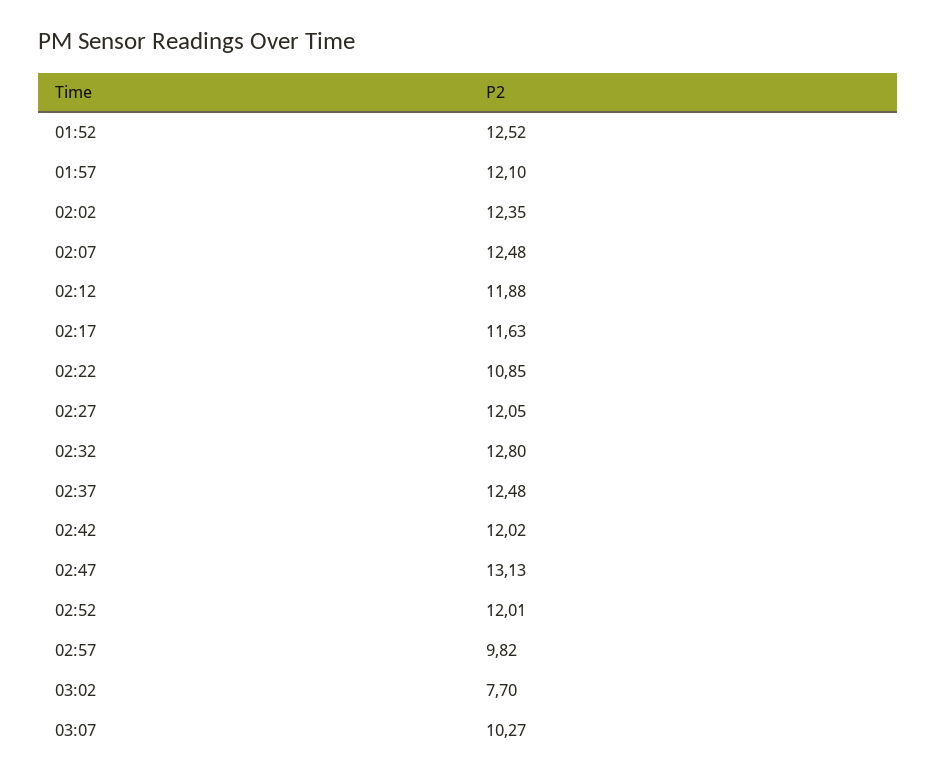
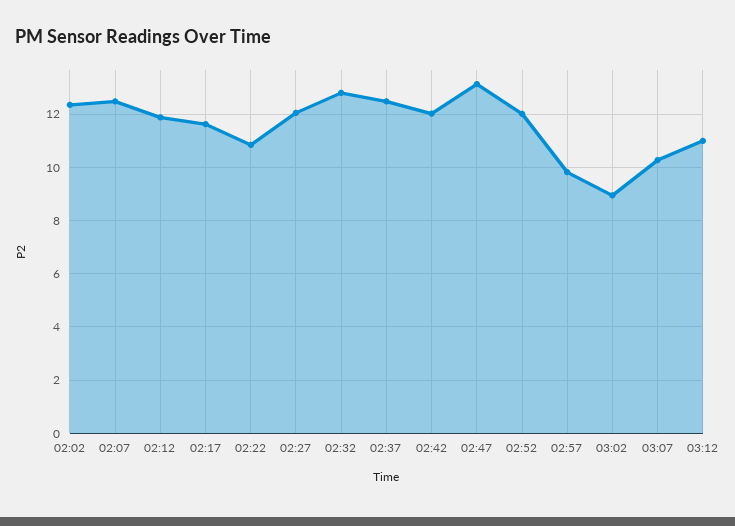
01:52: 12.52 -> none
01:57: 12.1 -> none
03:02: 7.7 -> 9
03:12: none -> 11

